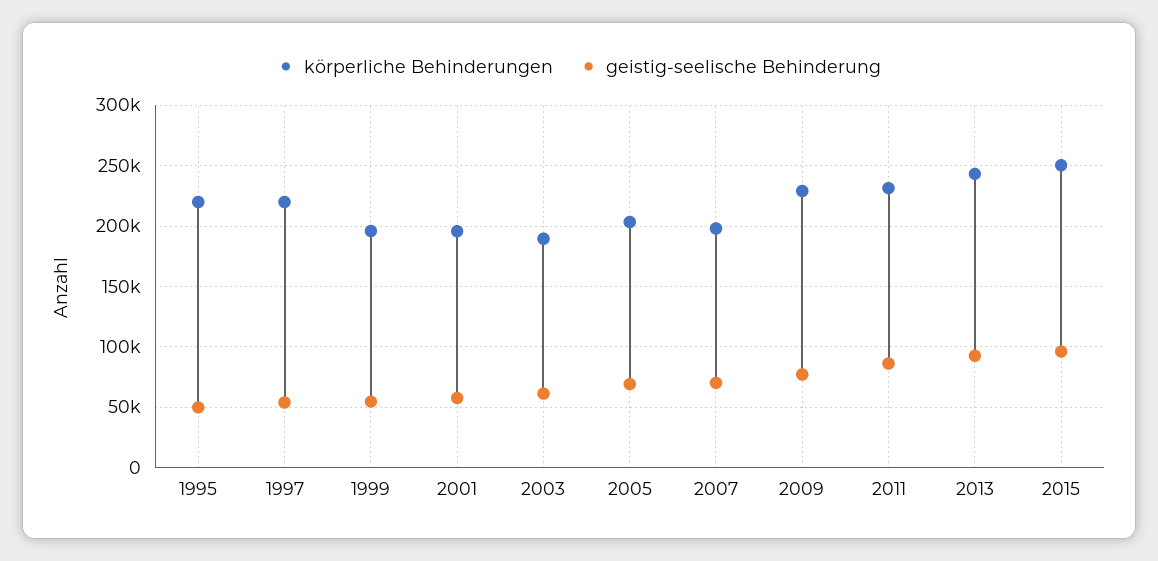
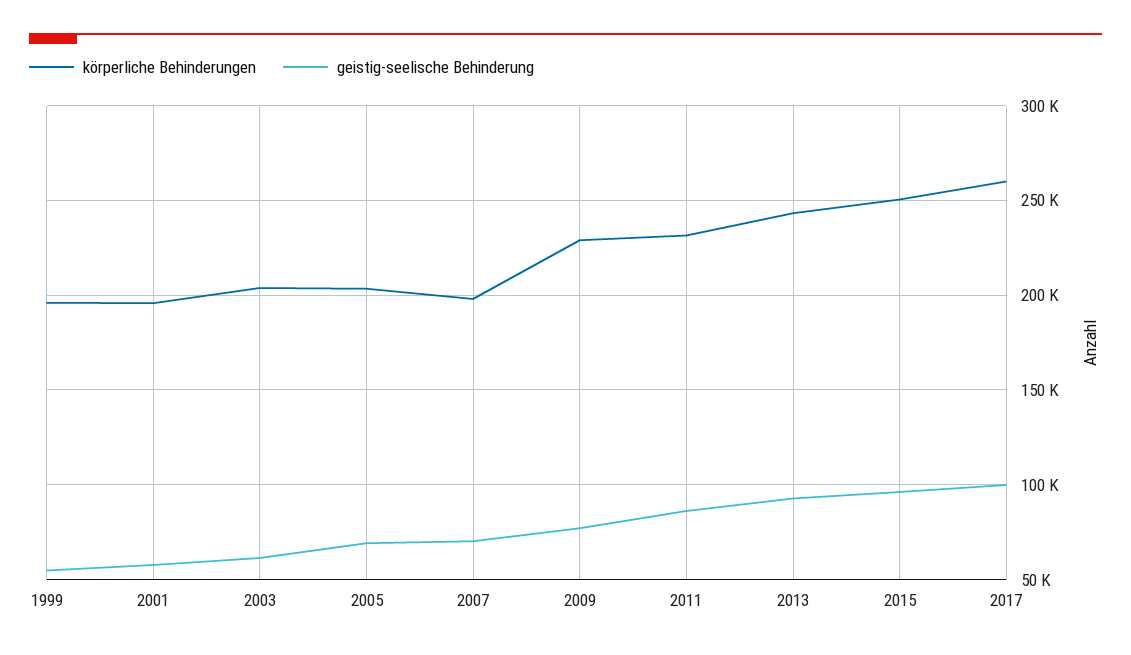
körperliche Behinderungen, 1995: 220000 -> none
geistig-seelische Behinderung, 1995: 50000 -> none
körperliche Behinderungen, 1997: 220000 -> none
geistig-seelische Behinderung, 1997: 55000 -> none
körperliche Behinderungen, 2003: 190000 -> 205000
körperliche Behinderungen, 2017: none -> 260000
geistig-seelische Behinderung, 2017: none -> 100000

